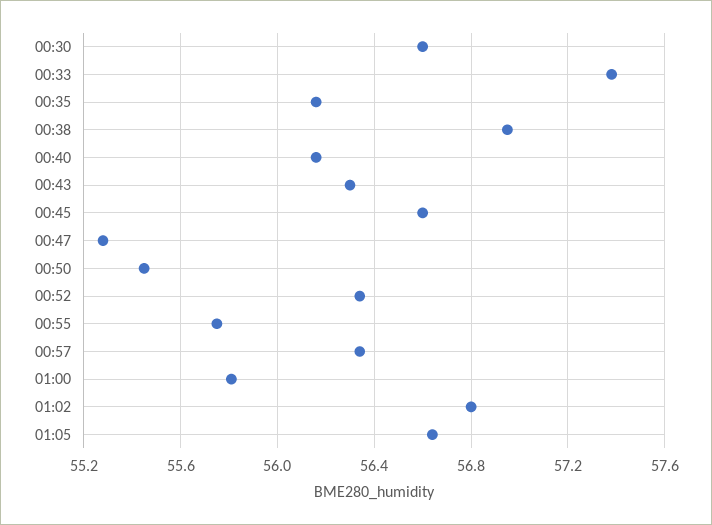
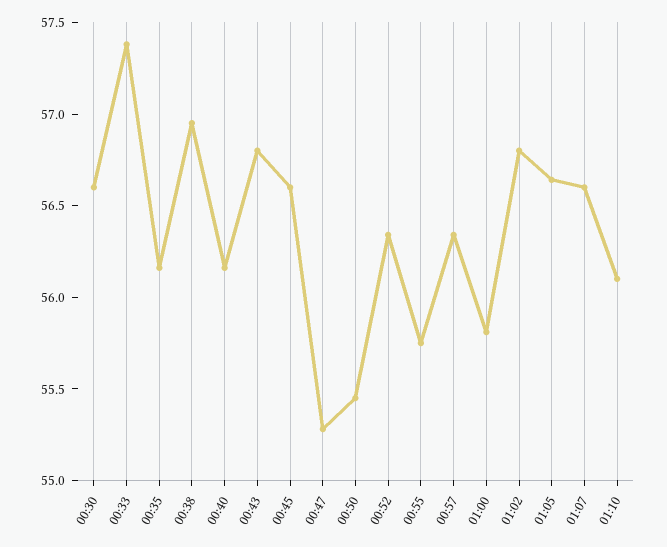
00:43: 56.3 -> 56.8
01:07: none -> 56.6
01:10: none -> 56.1

